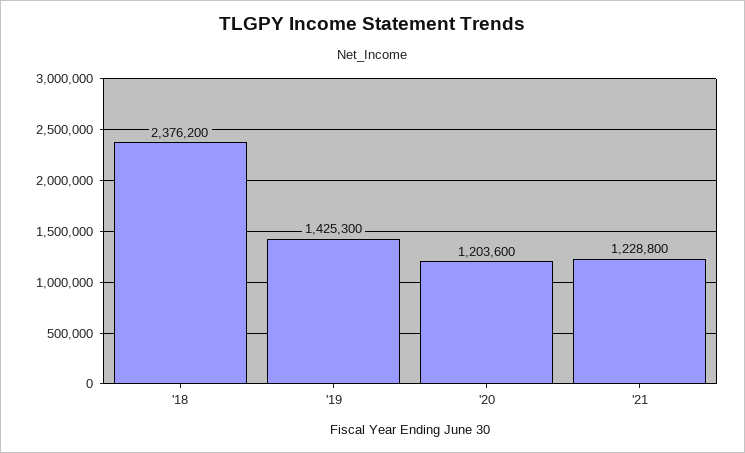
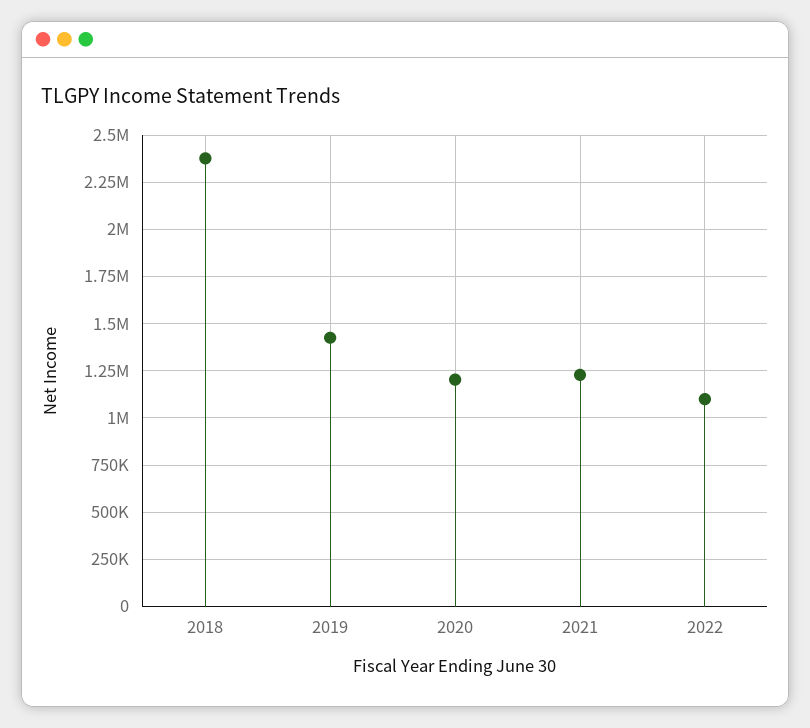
2022: none -> 1100000

